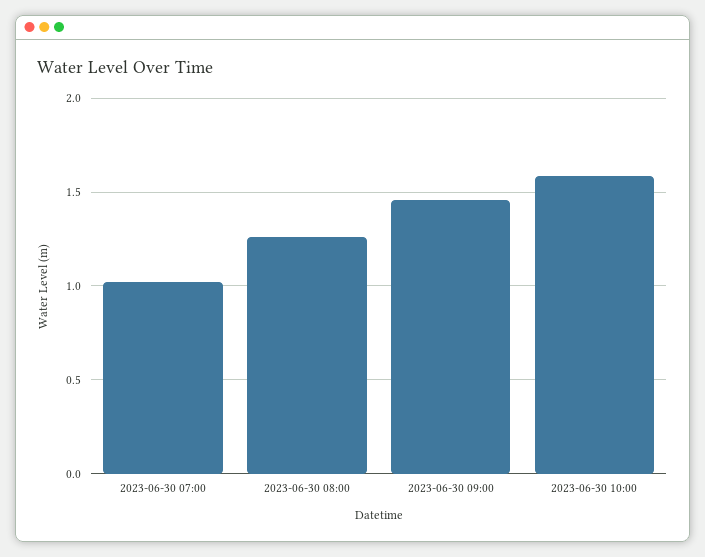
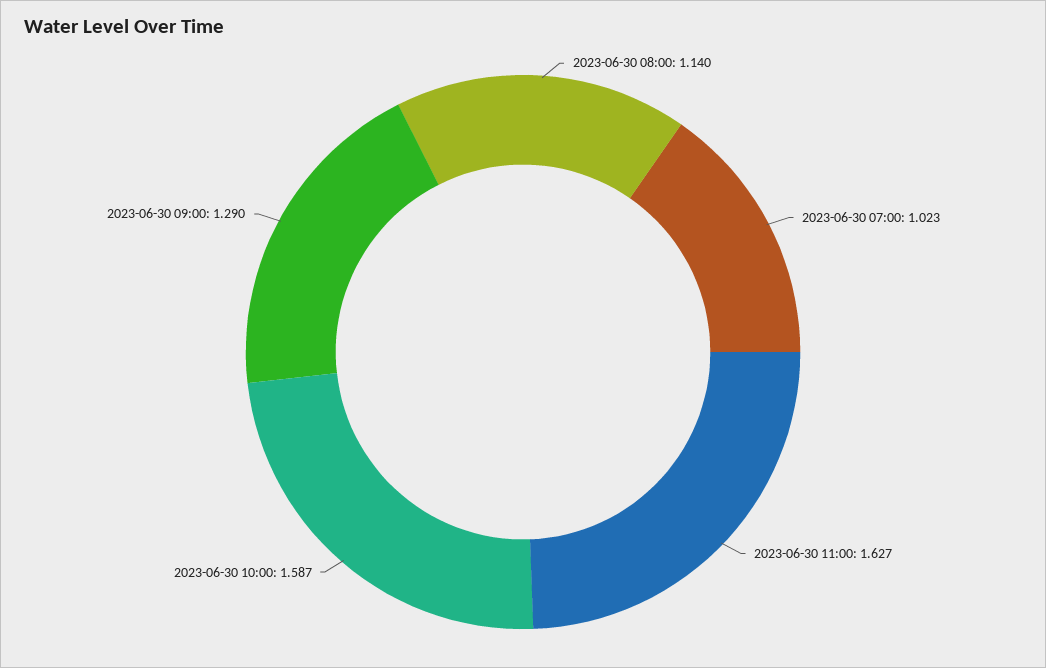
2023-06-30 08:00: 1.25 -> 1.14
2023-06-30 09:00: 1.45 -> 1.29
2023-06-30 11:00: none -> 1.627

